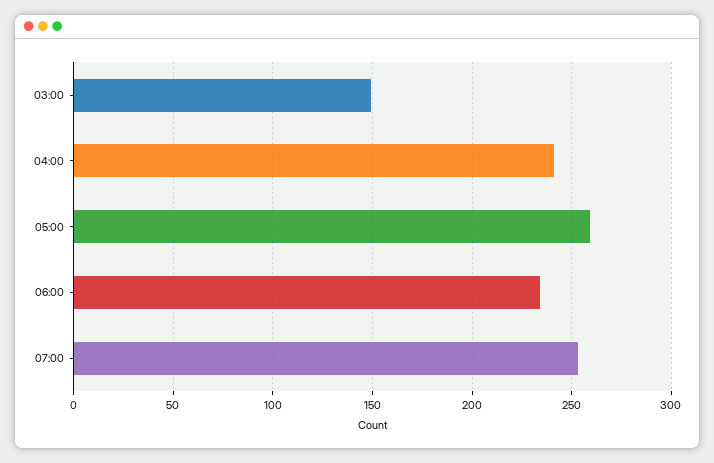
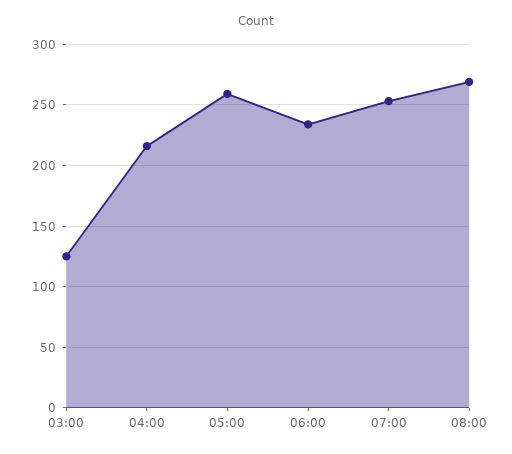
03:00: 150 -> 125
04:00: 240 -> 215
08:00: none -> 270

